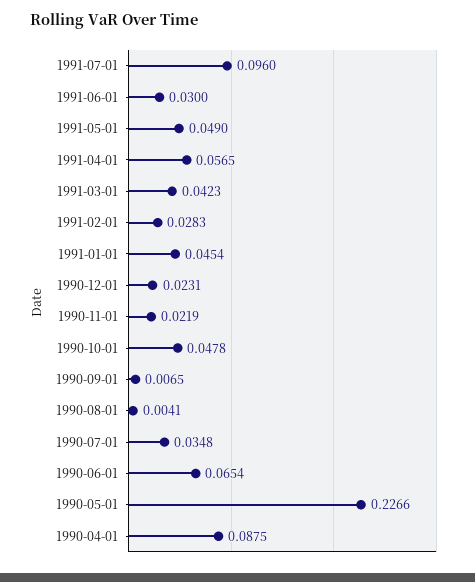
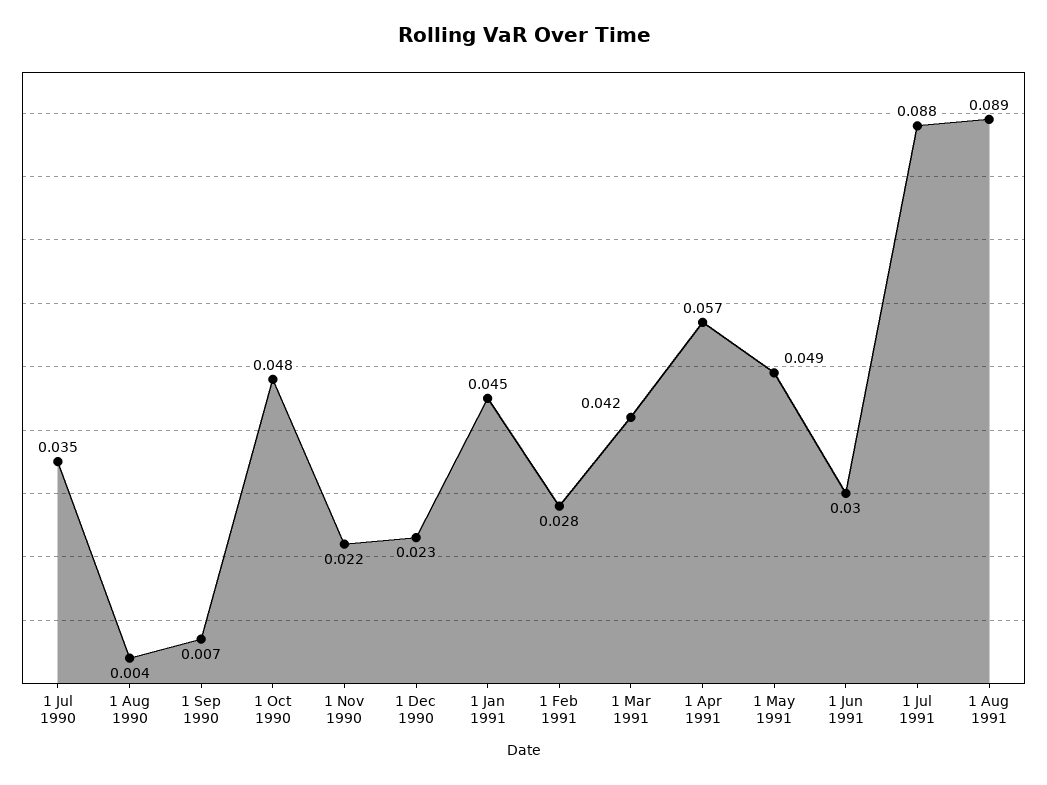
1991-07-01: 0.096 -> 0.088
1990-06-01: 0.0654 -> none
1990-05-01: 0.2266 -> none
1990-04-01: 0.0875 -> none
1 Aug 1991: none -> 0.089

